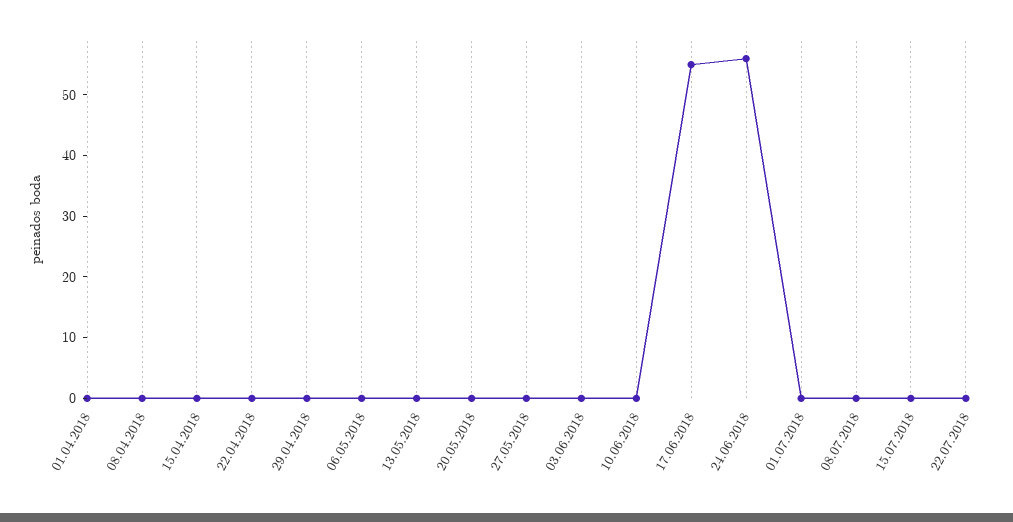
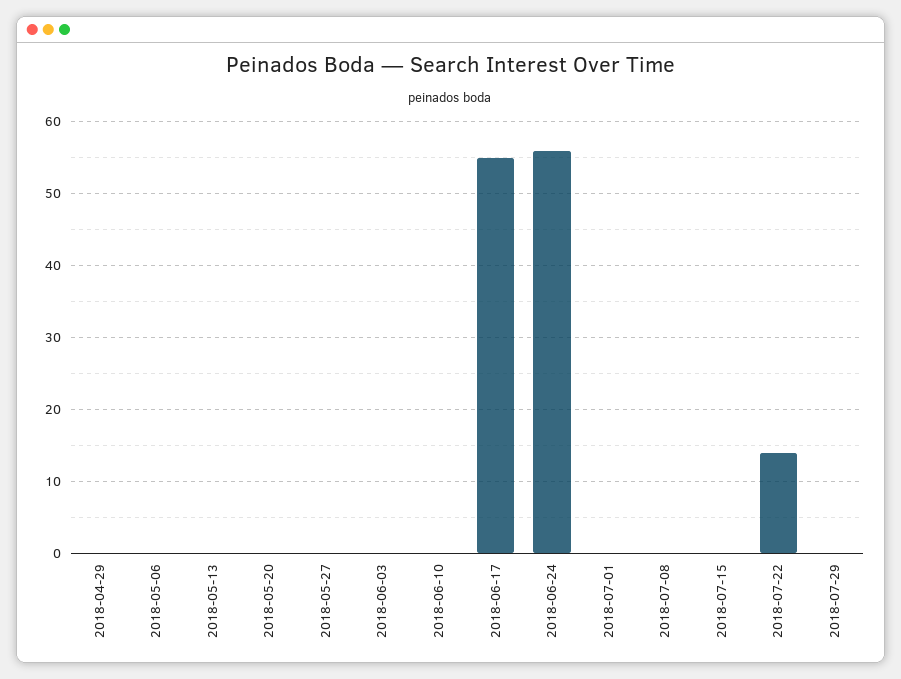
01.04.2018: 0 -> none
08.04.2018: 0 -> none
15.04.2018: 0 -> none
22.04.2018: 0 -> none
22.07.2018: 0 -> 14
2018-07-29: none -> 0

